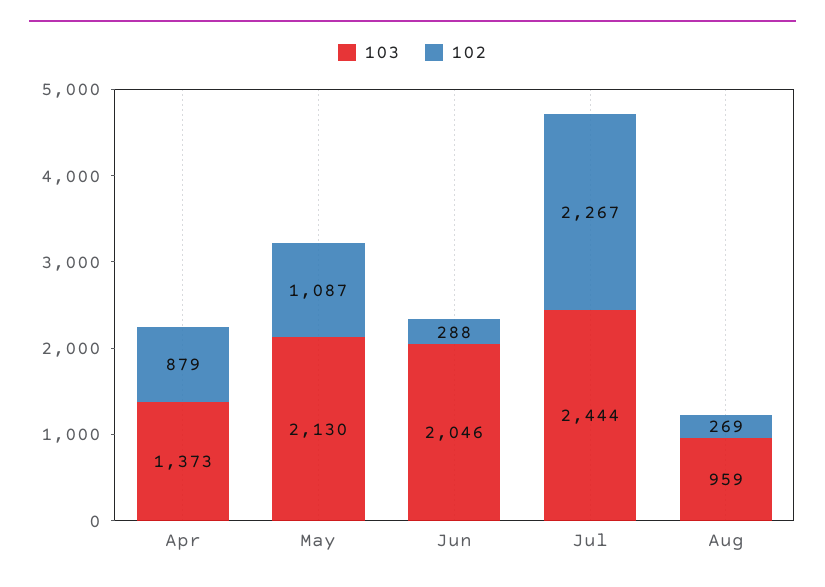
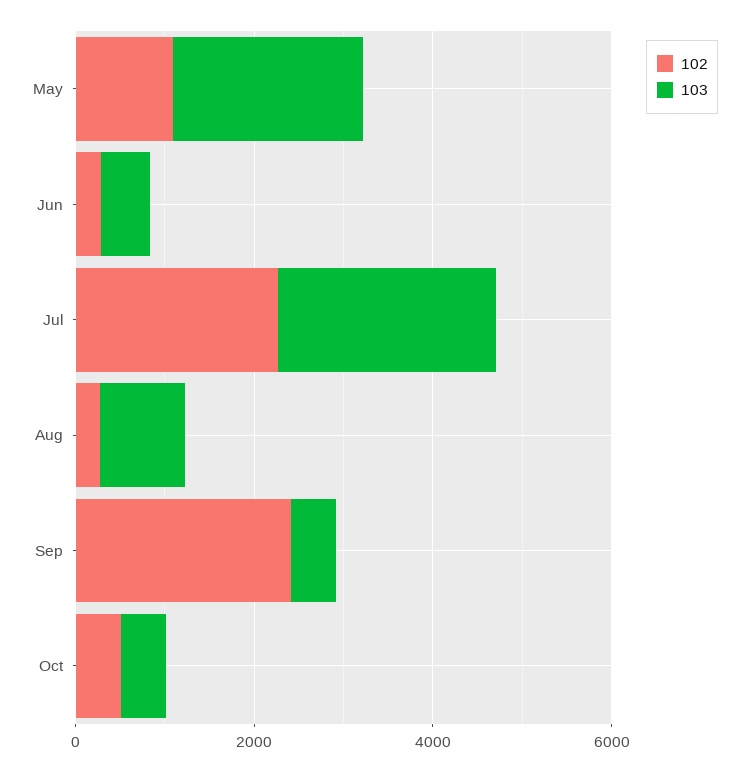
103, Apr: 1373 -> none
102, Apr: 879 -> none
103, Jun: 2046 -> 500
102, Sep: none -> 2500
103, Sep: none -> 500
102, Oct: none -> 500
103, Oct: none -> 500

